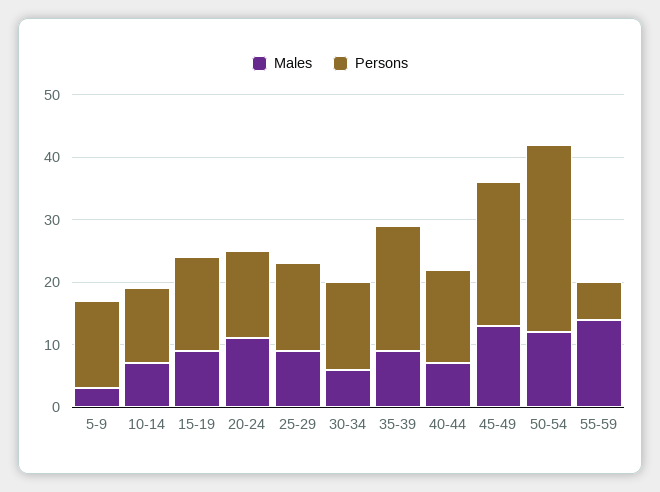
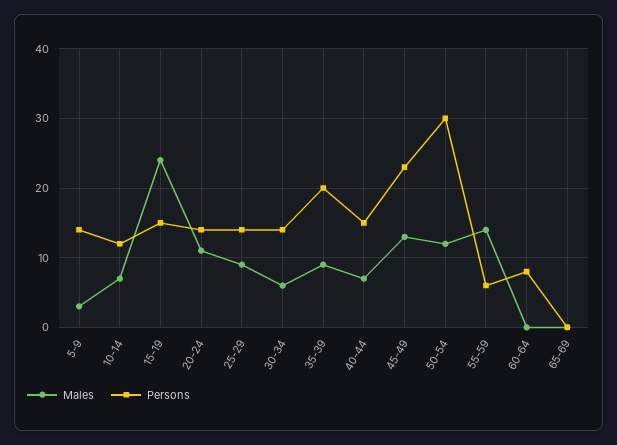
Males, 15-19: 10 -> 24
Males, 60-64: none -> 0
Persons, 60-64: none -> 8
Males, 65-69: none -> 0
Persons, 65-69: none -> 0

